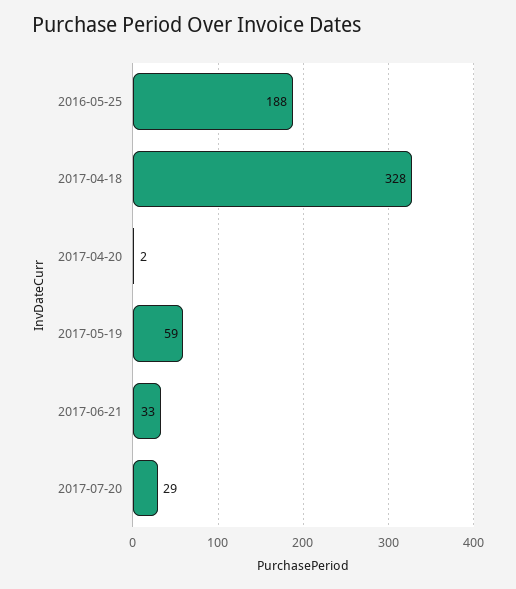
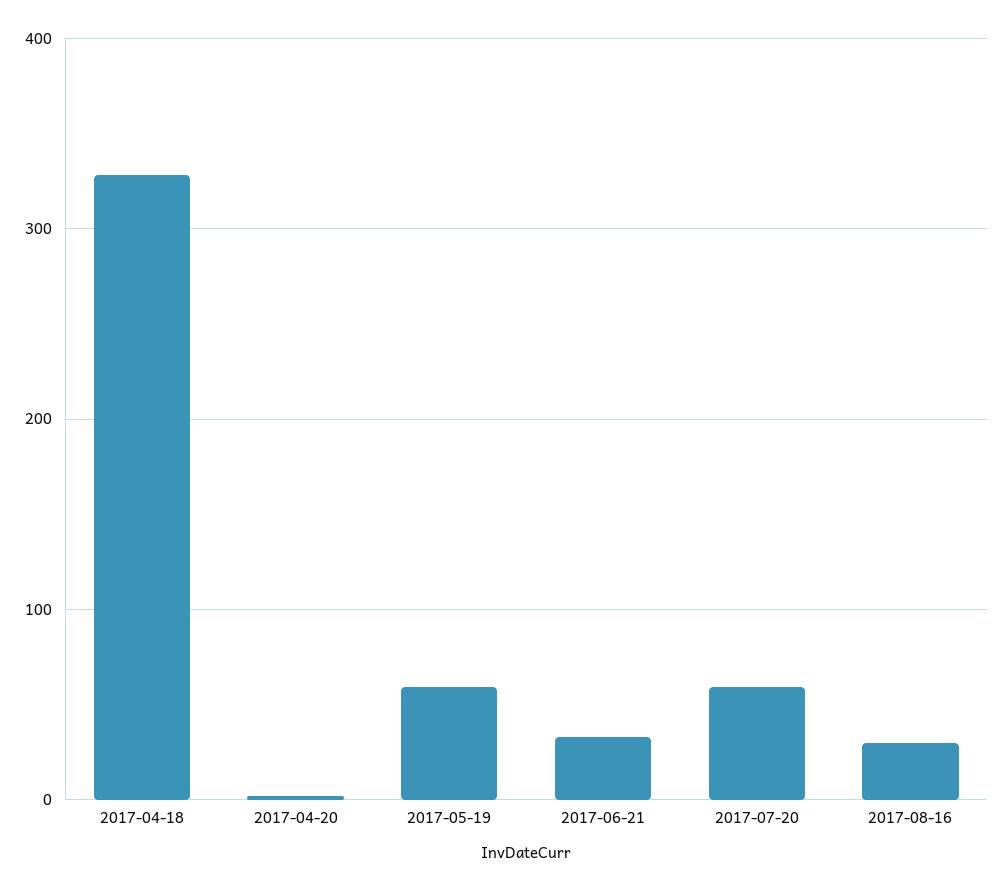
2016-05-25: 188 -> none
2017-07-20: 29 -> 60
2017-08-16: none -> 30

